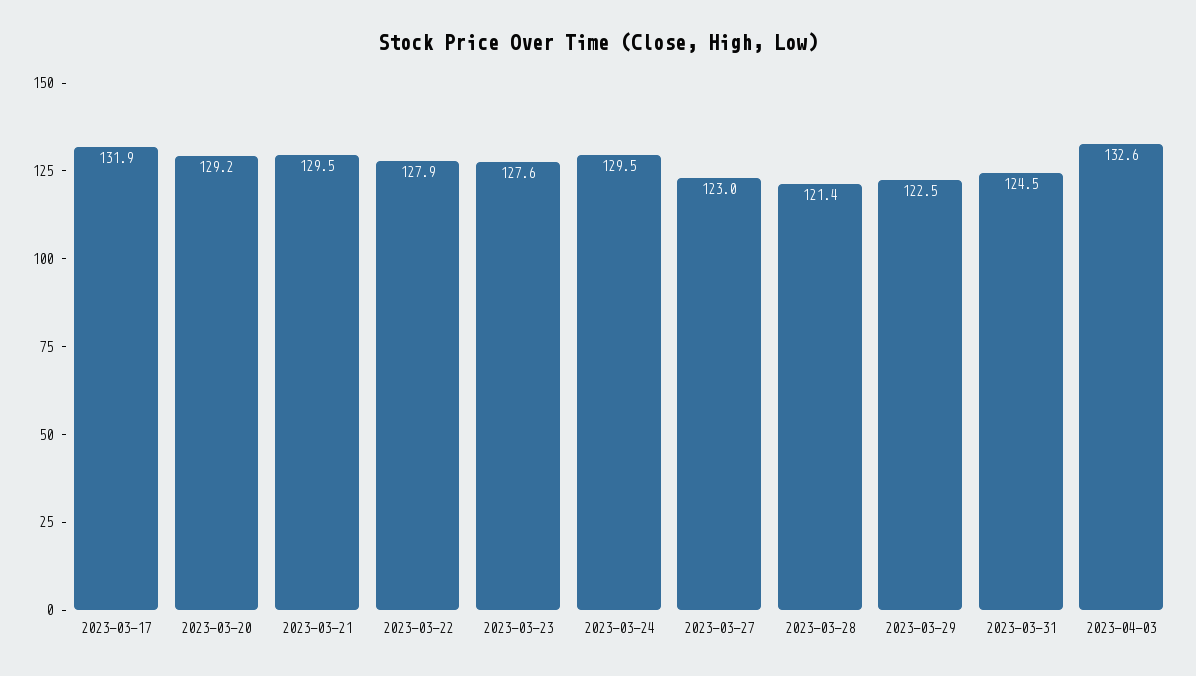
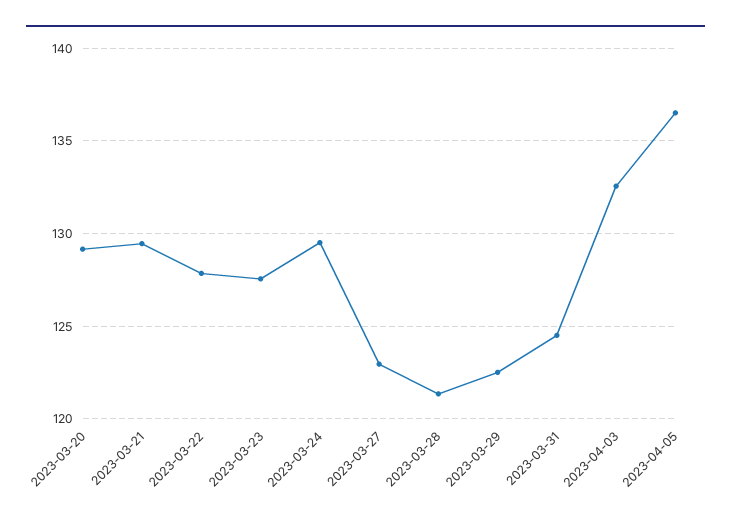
2023-03-17: 131.9 -> none
2023-04-05: none -> 136.5

